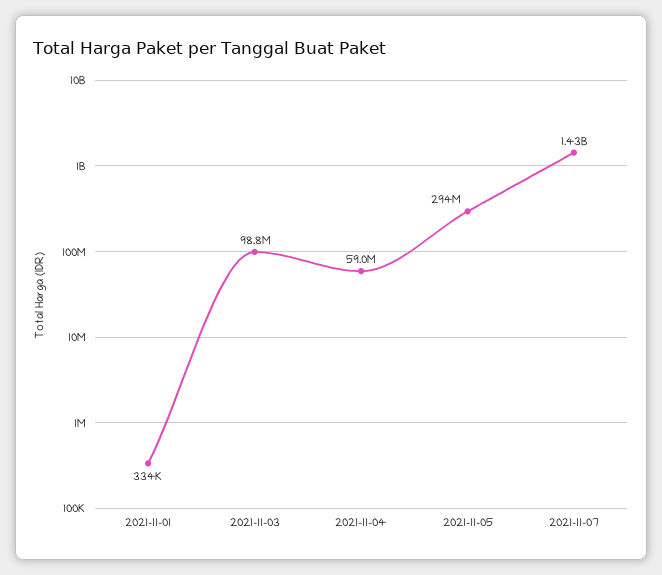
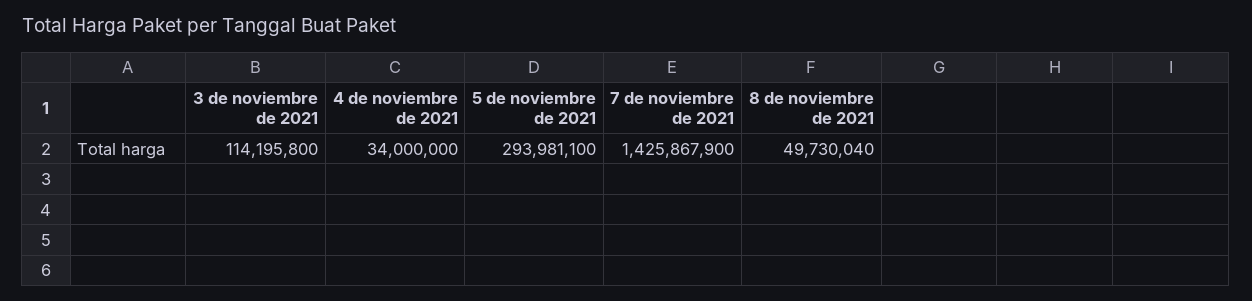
2021-11-01: 334000 -> none
2021-11-03: 98800000 -> 114195800
2021-11-04: 59000000 -> 34000000
8 de noviembre de 2021: none -> 49730040

